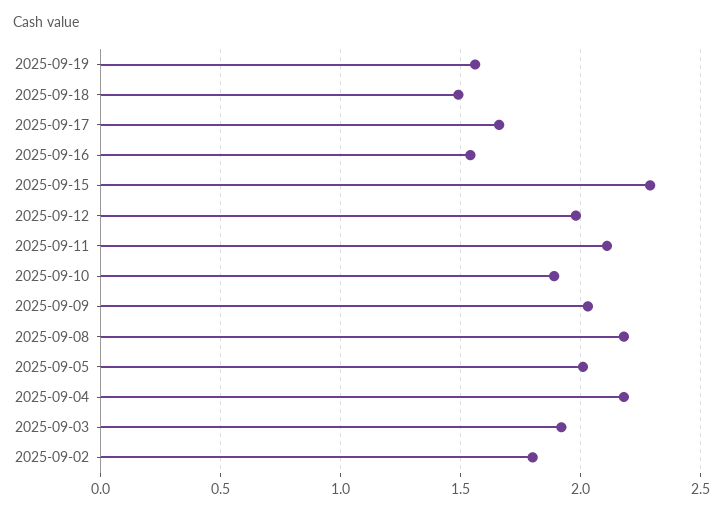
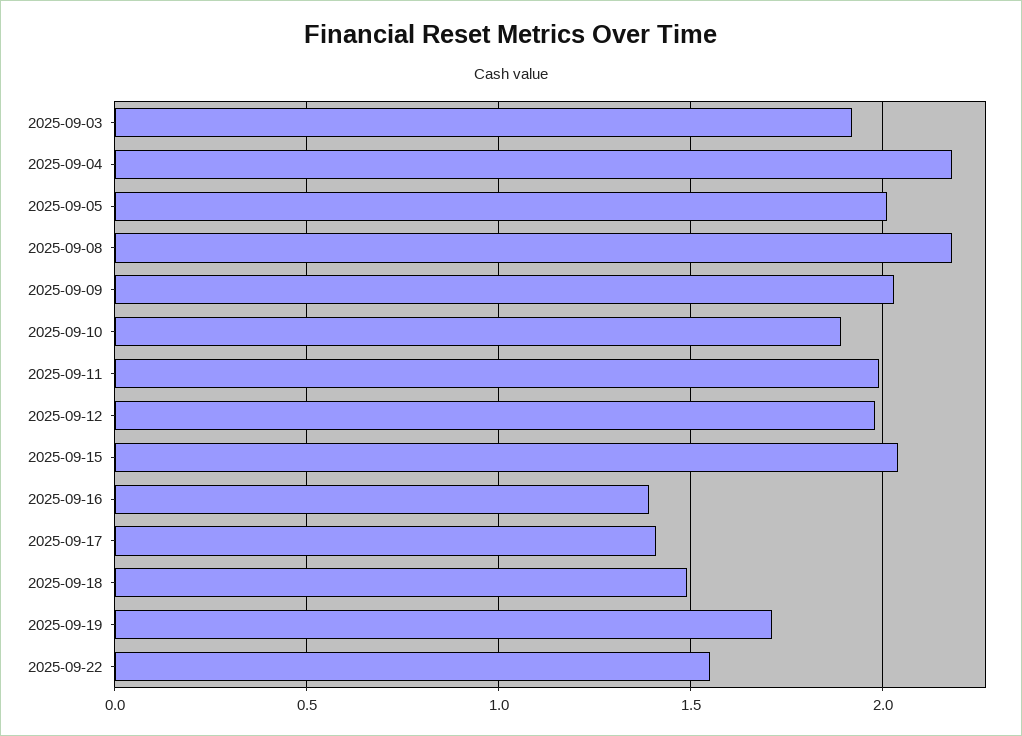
2025-09-19: 1.55 -> 1.7
2025-09-17: 1.65 -> 1.4
2025-09-16: 1.55 -> 1.4
2025-09-15: 2.3 -> 2.05
2025-09-11: 2.1 -> 2
2025-09-02: 1.8 -> none
2025-09-22: none -> 1.55

